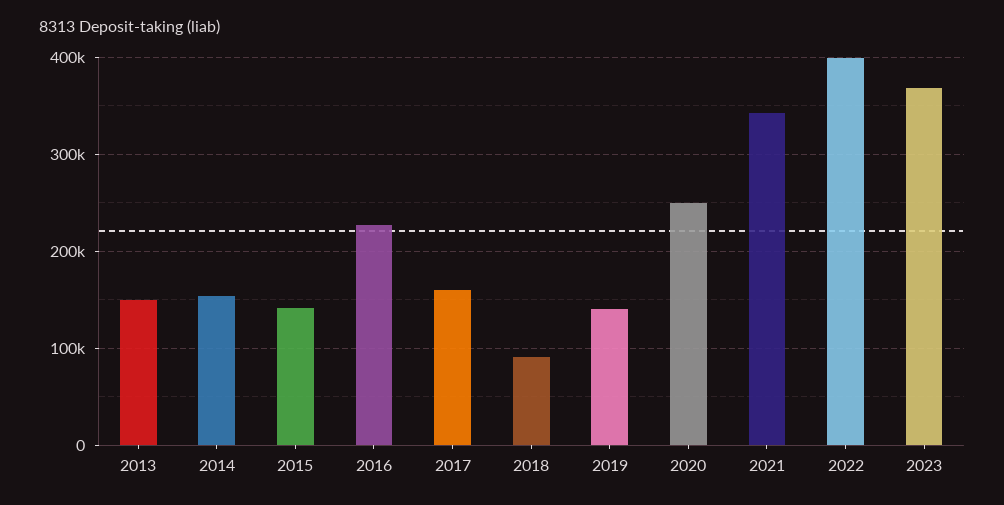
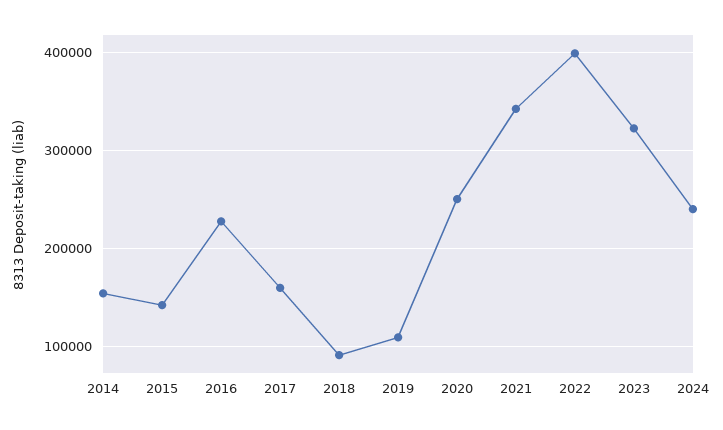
2013: 150000 -> none
2019: 140000 -> 110000
2023: 370000 -> 320000
2024: none -> 240000

